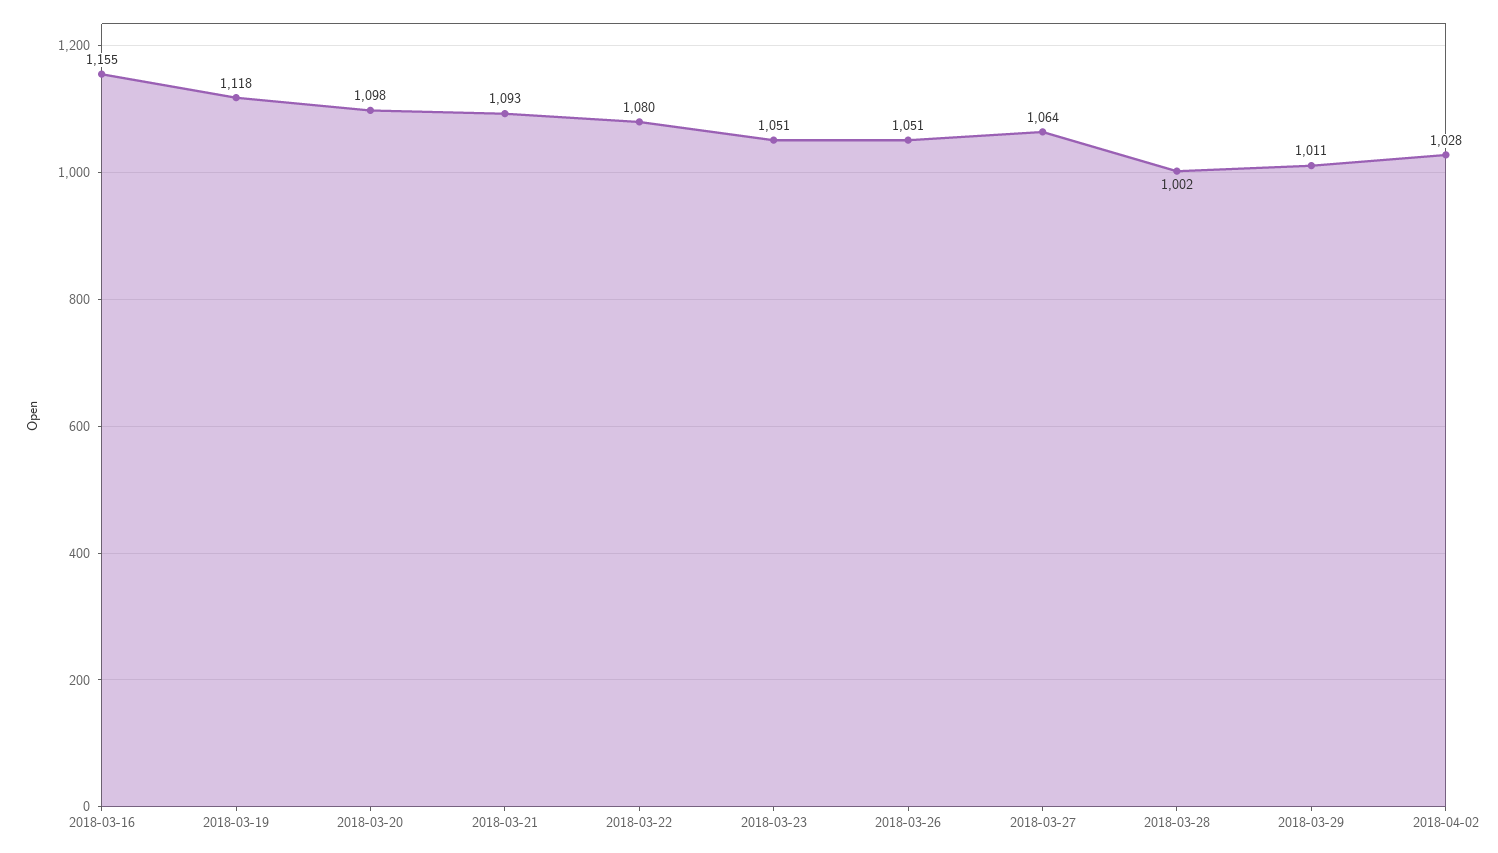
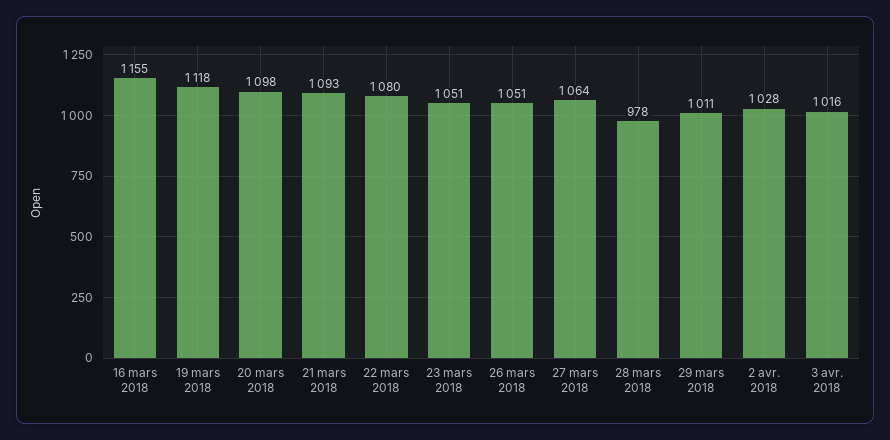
2018-03-28: 1002 -> 978
3 avr. 2018: none -> 1016

